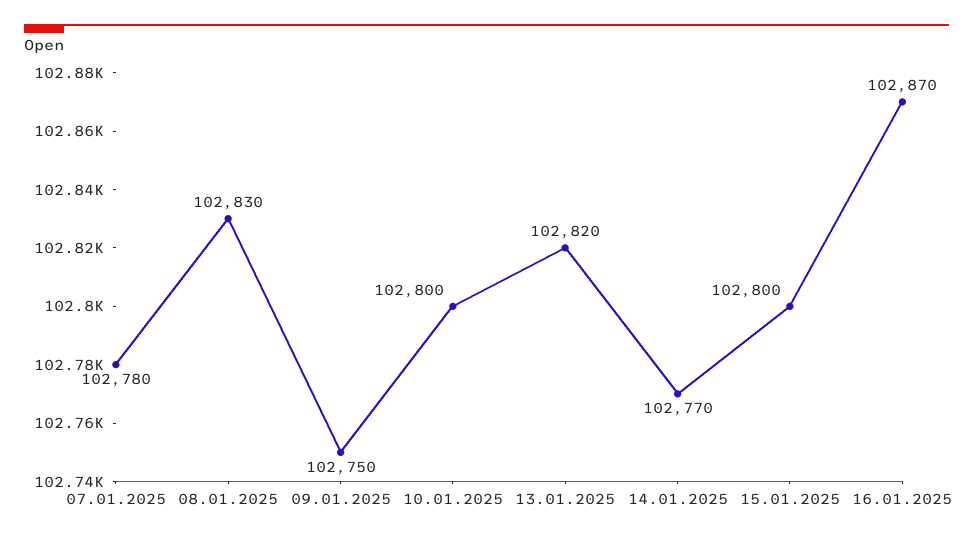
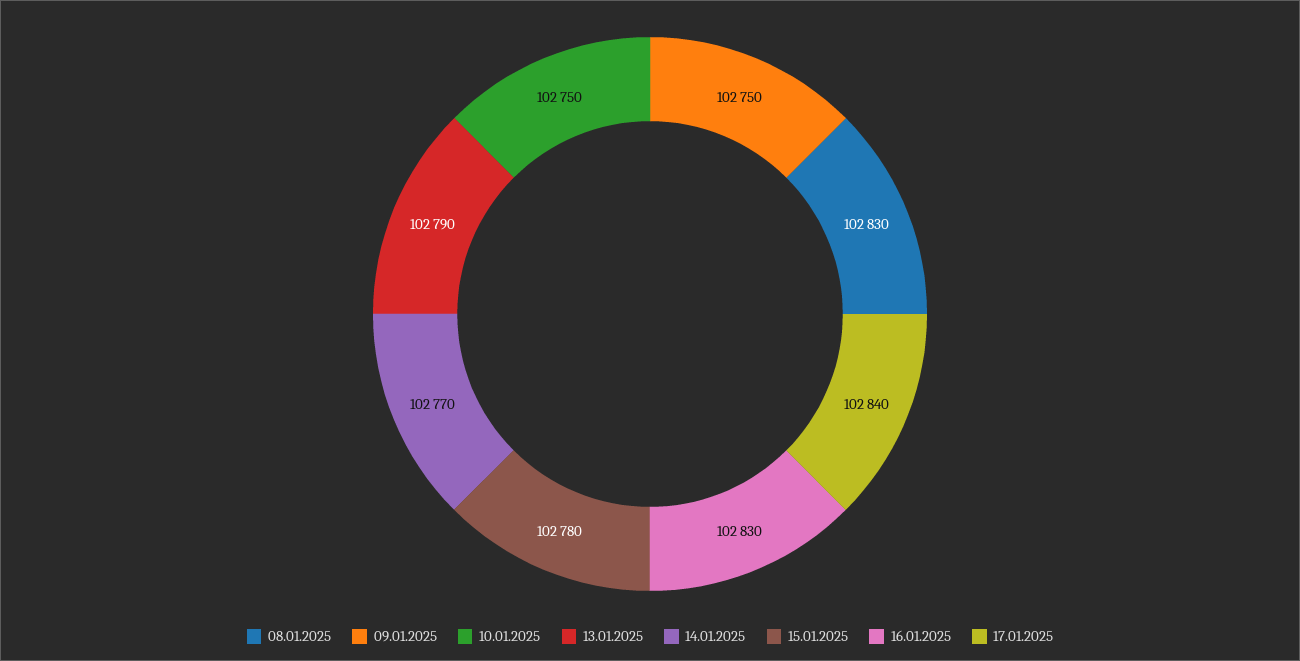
07.01.2025: 102780 -> none
10.01.2025: 102800 -> 102750
13.01.2025: 102820 -> 102790
15.01.2025: 102800 -> 102780
16.01.2025: 102870 -> 102830
17.01.2025: none -> 102840

